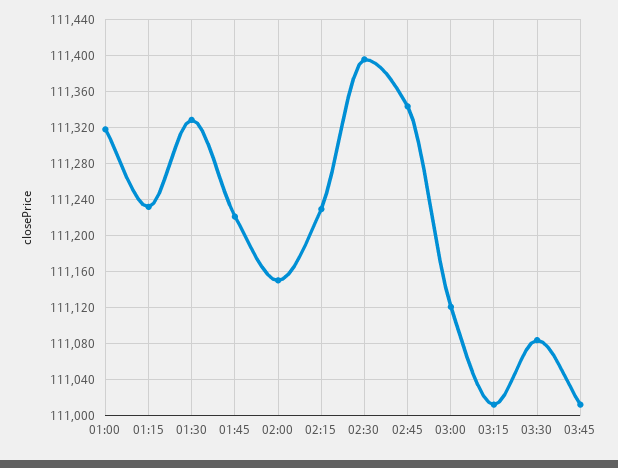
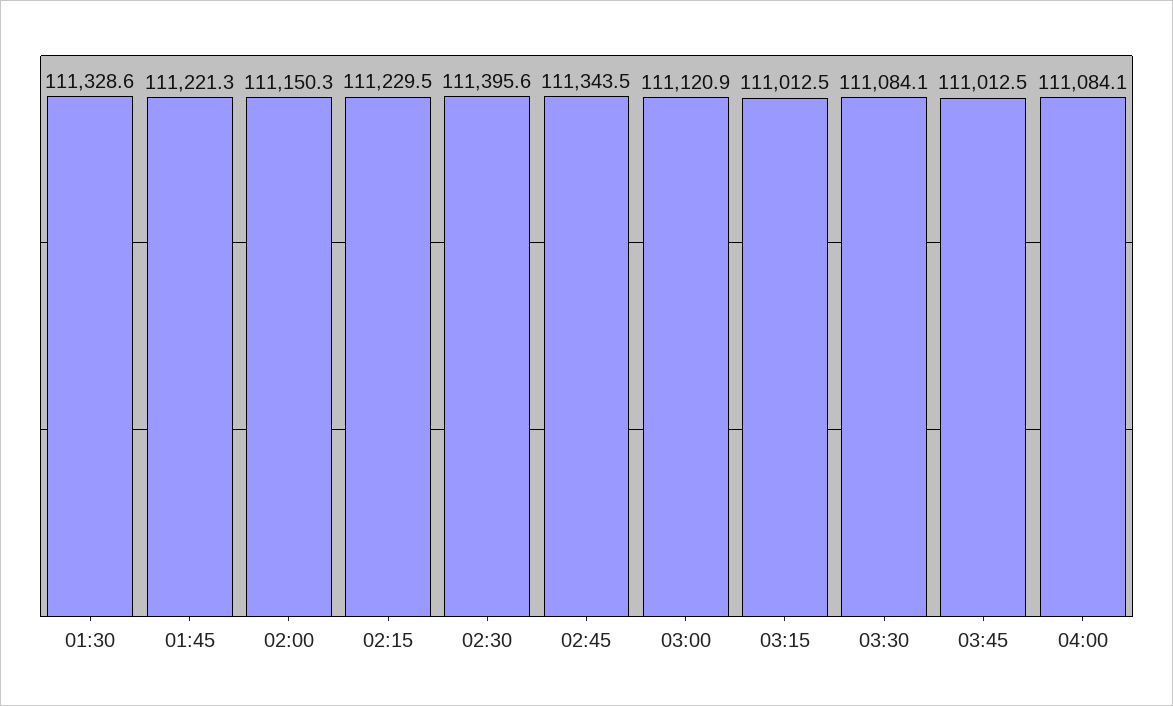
01:00: 111320 -> none
01:15: 111230 -> none
04:00: none -> 111084.1

